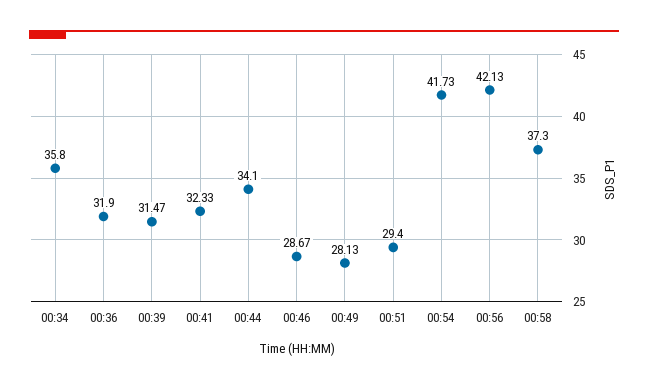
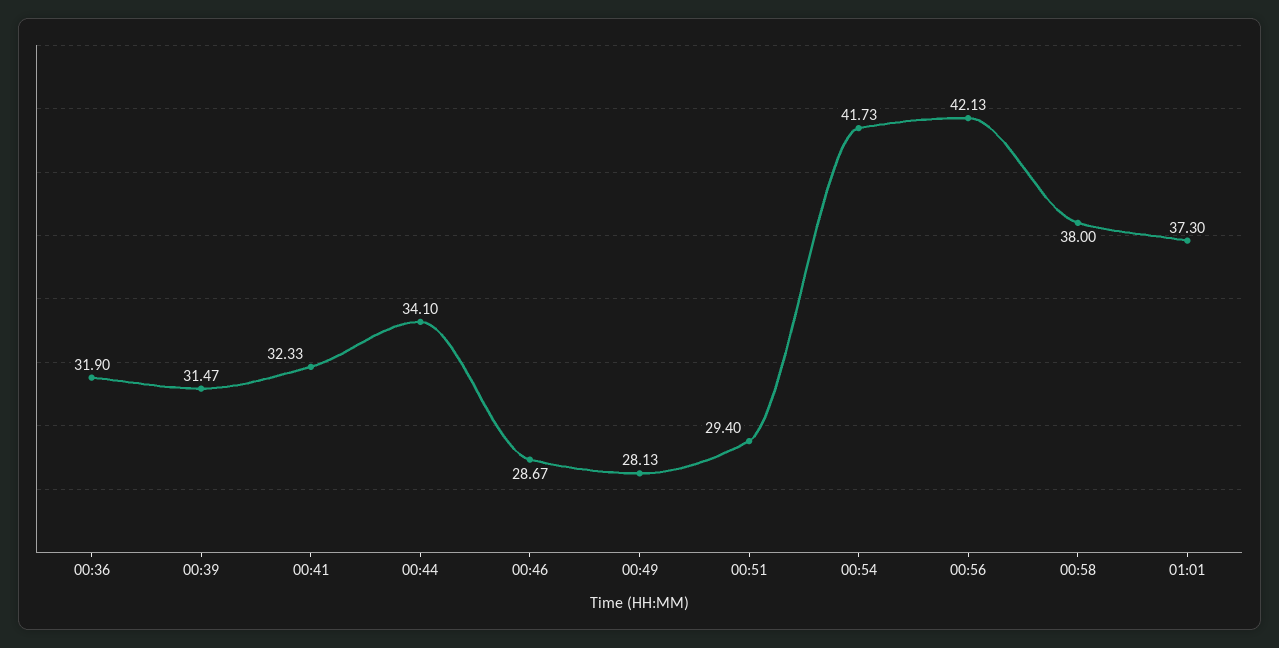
00:34: 35.8 -> none
00:58: 37.3 -> 38
01:01: none -> 37.3

